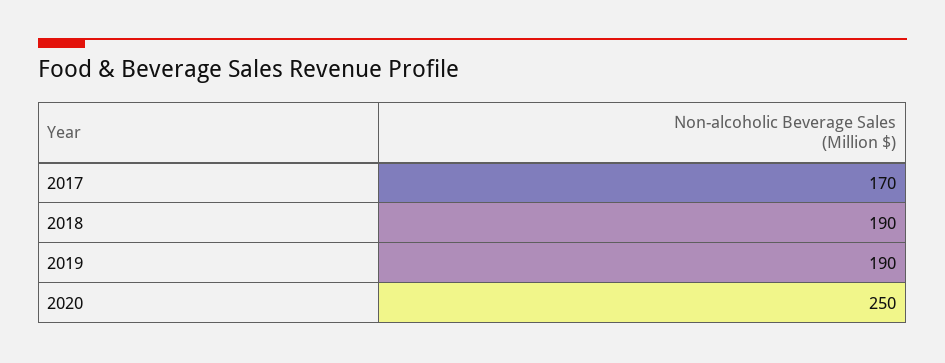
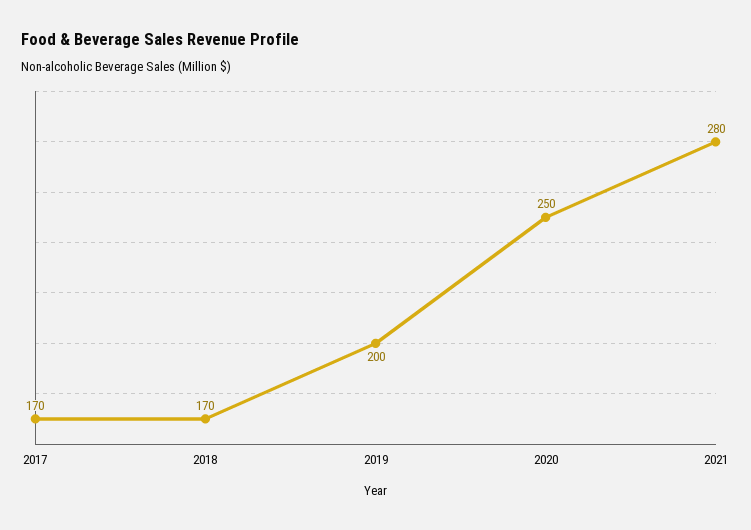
2018: 190 -> 170
2019: 190 -> 200
2021: none -> 280

